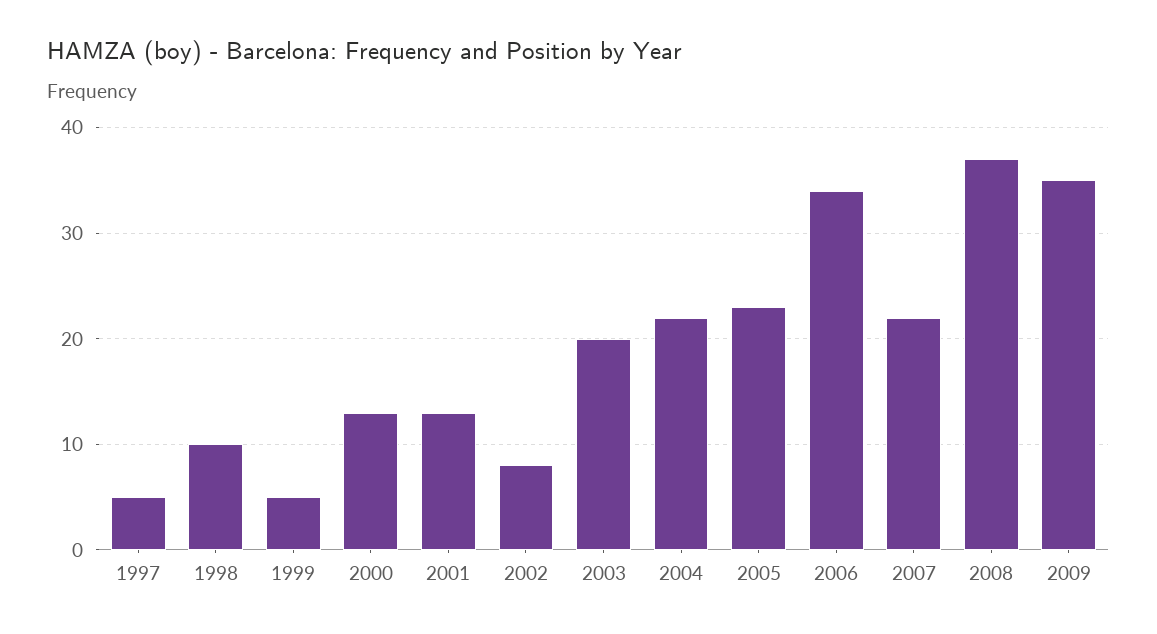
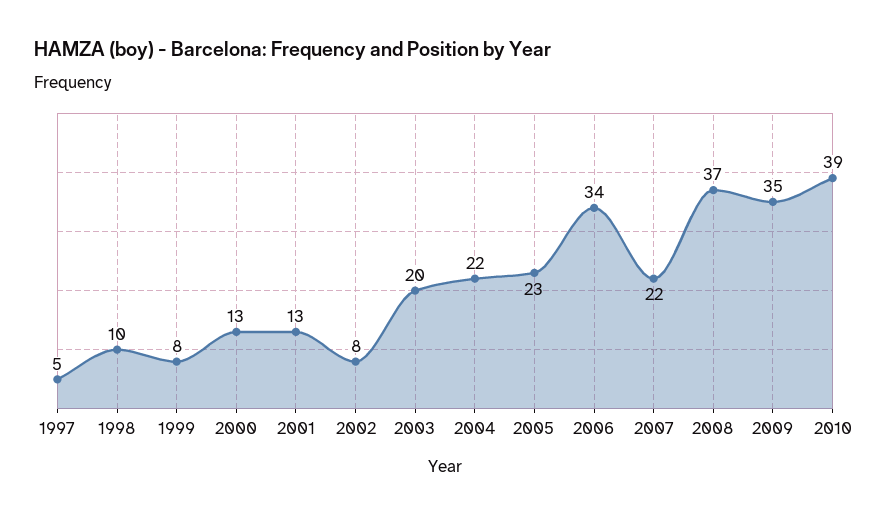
1999: 5 -> 8
2010: none -> 39

